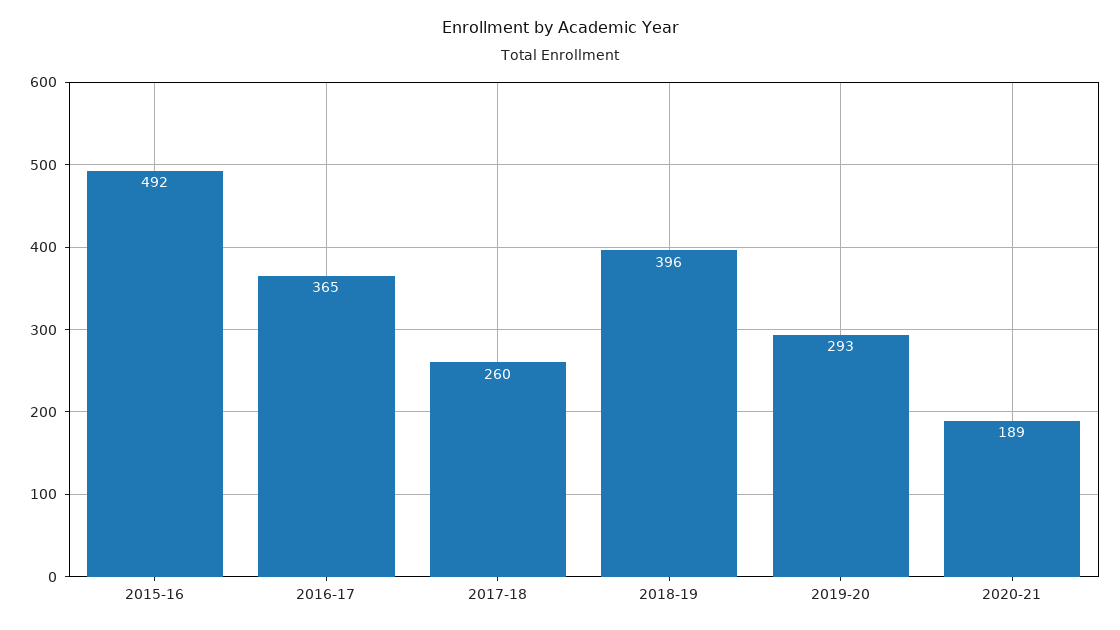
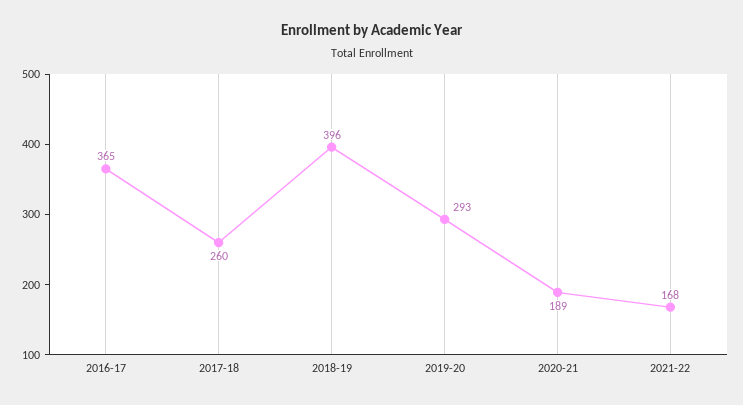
2015-16: 492 -> none
2021-22: none -> 168

